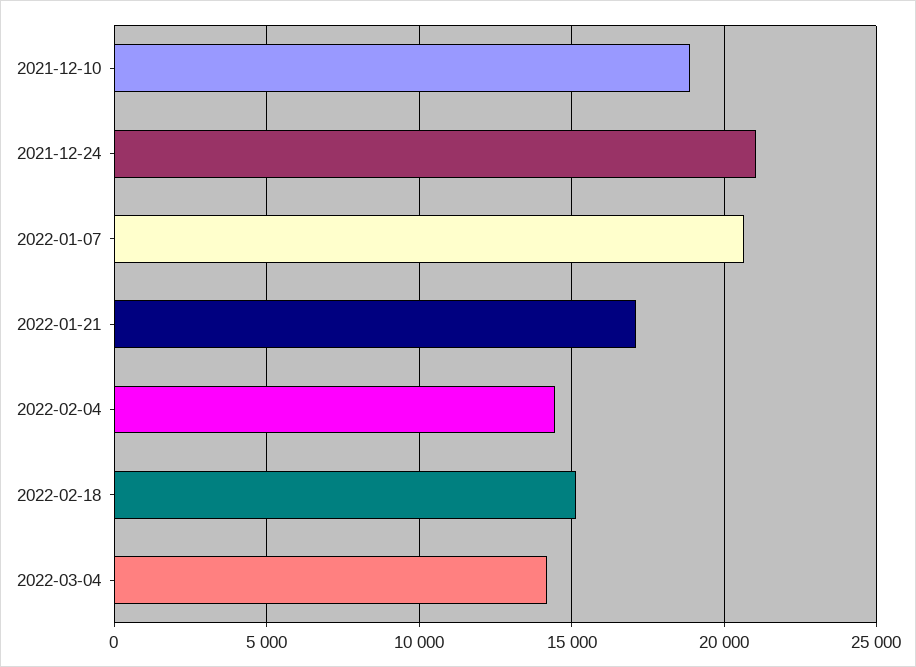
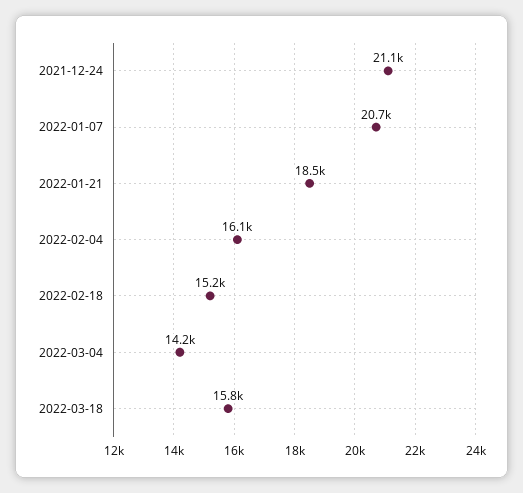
2021-12-10: 19000 -> none
2022-01-21: 17000 -> 18500
2022-02-04: 14500 -> 16100
2022-03-18: none -> 15800

